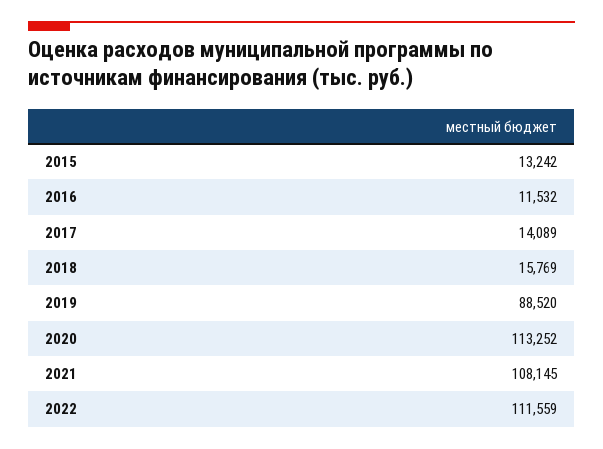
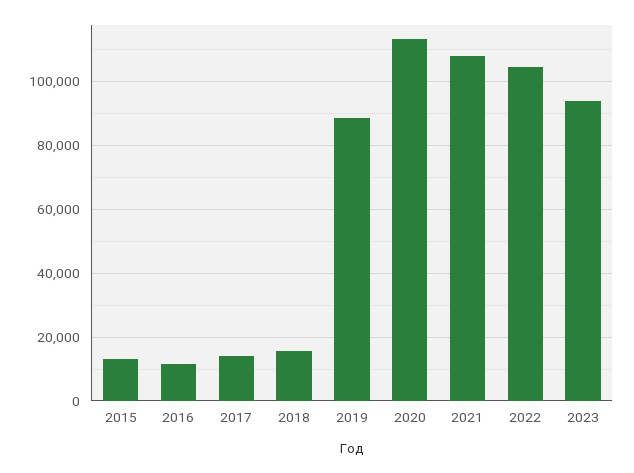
2022: 111559 -> 104000
2023: none -> 94000

